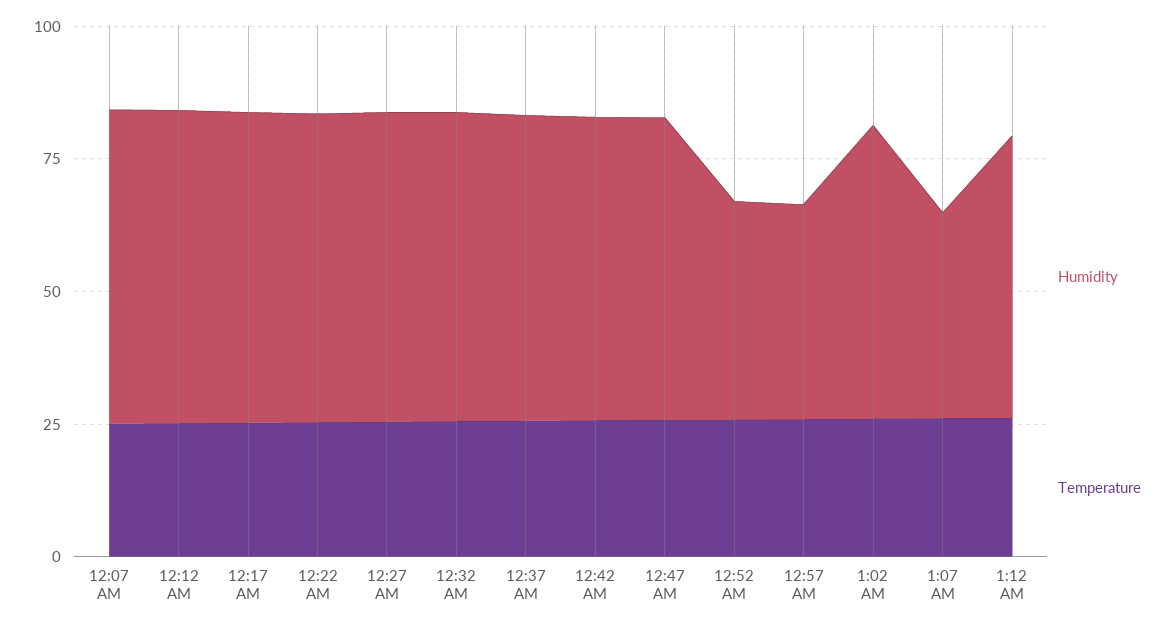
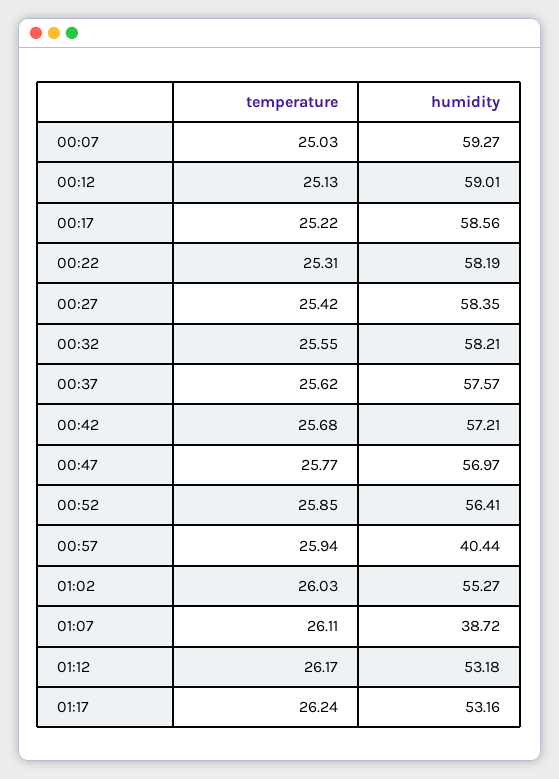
Humidity, 12:52 AM: 40 -> 56.41
Temperature, 01:17: none -> 26.24
Humidity, 01:17: none -> 53.16

